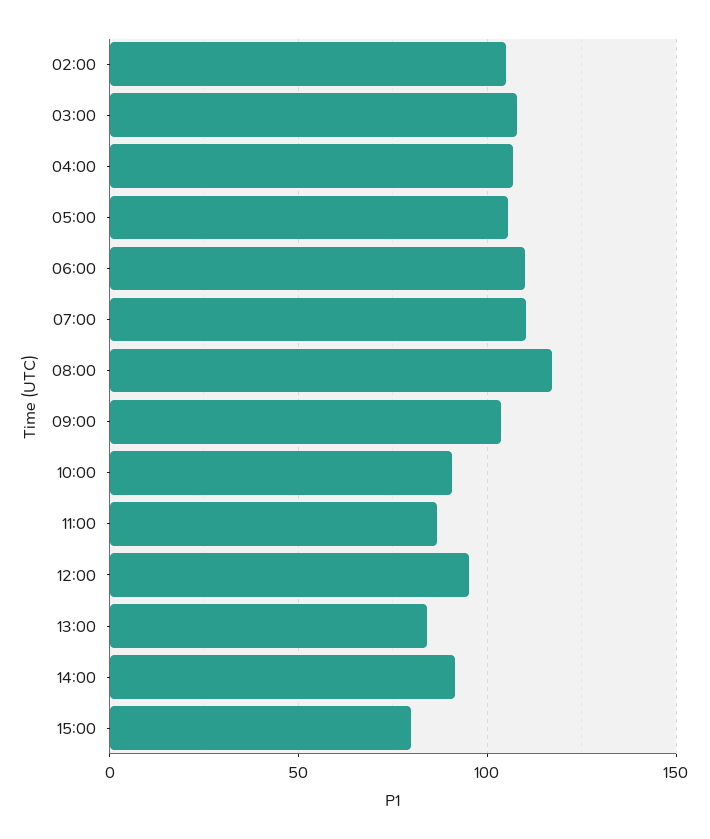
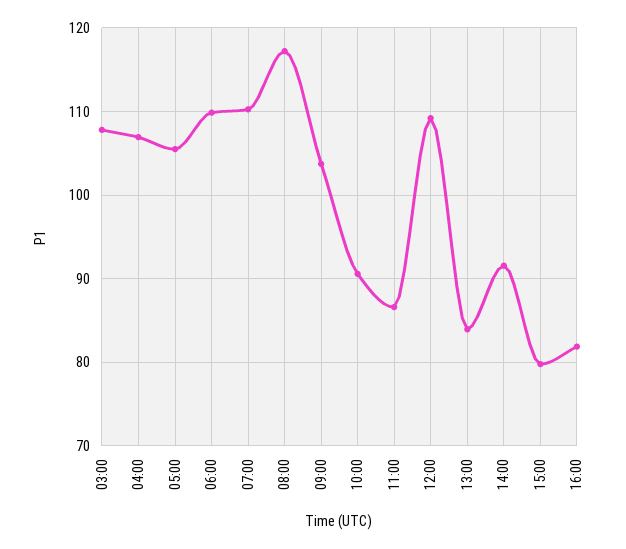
02:00: 105 -> none
12:00: 95 -> 109
16:00: none -> 82

